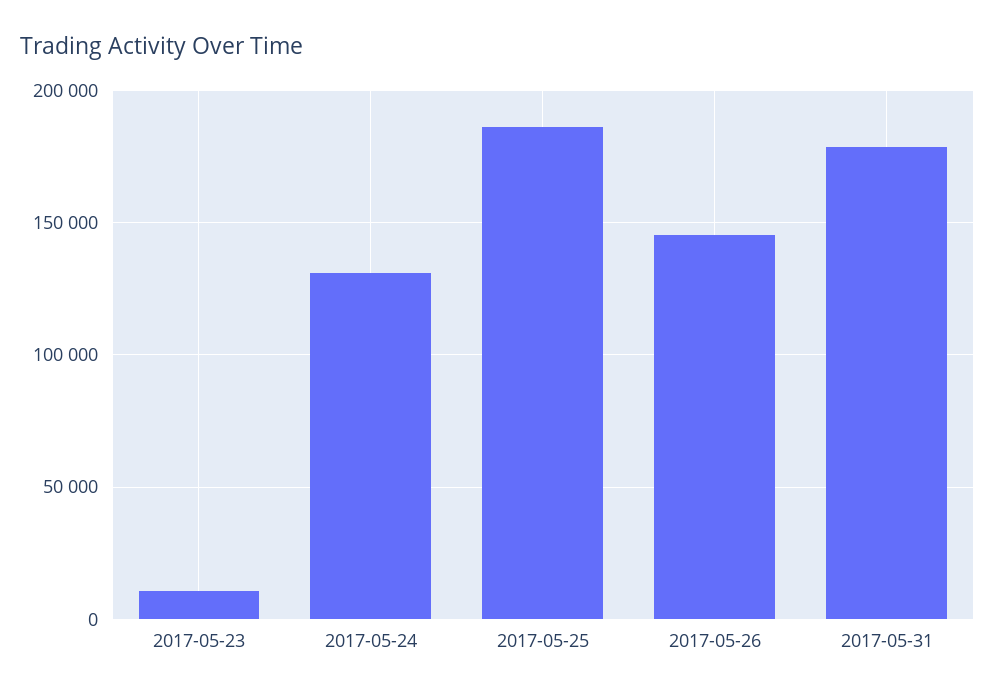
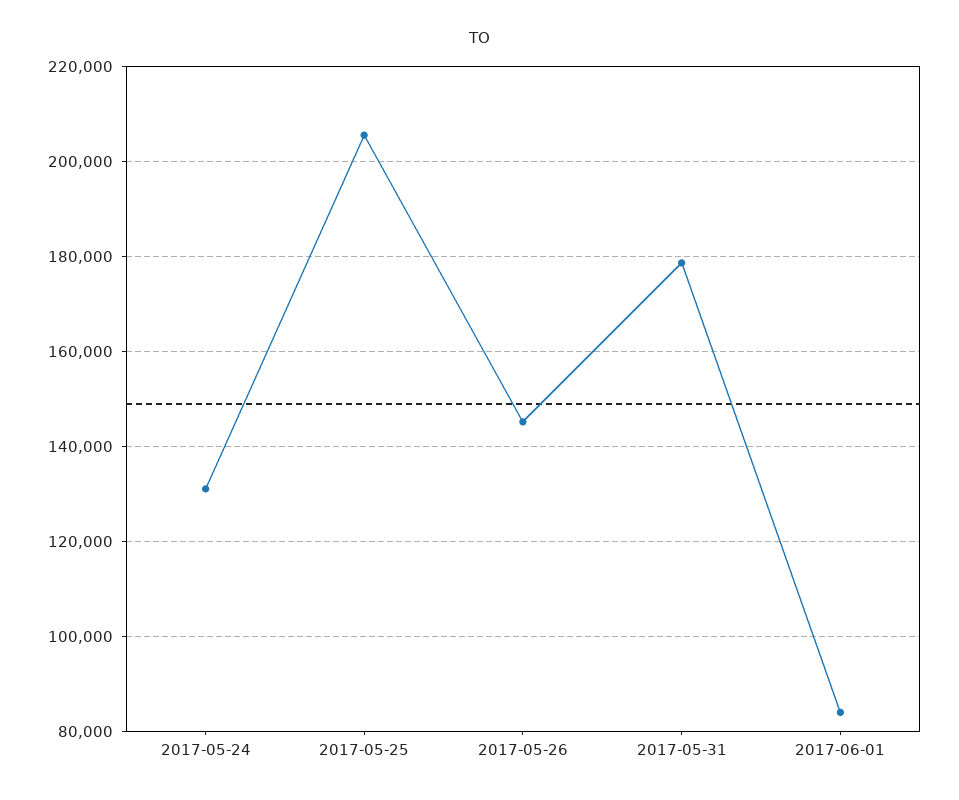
2017-05-23: 10000 -> none
2017-05-25: 185000 -> 206000
2017-06-01: none -> 84000

